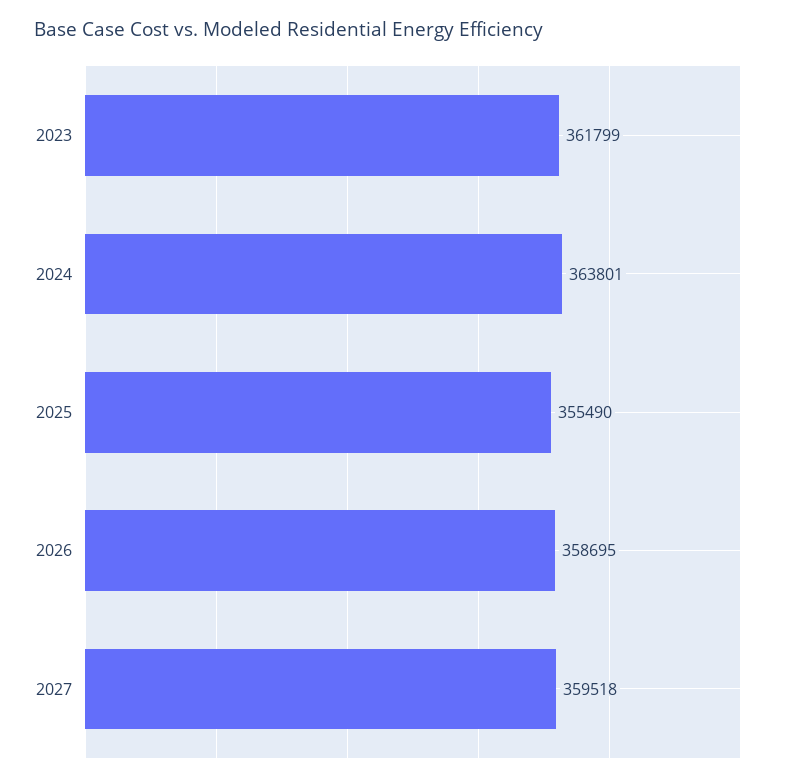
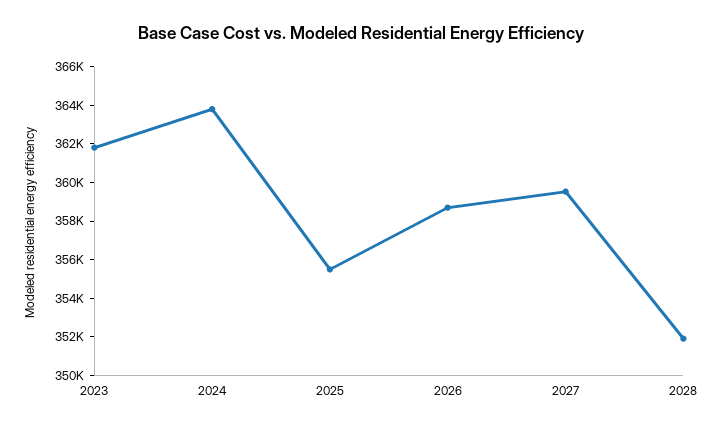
2028: none -> 352000

